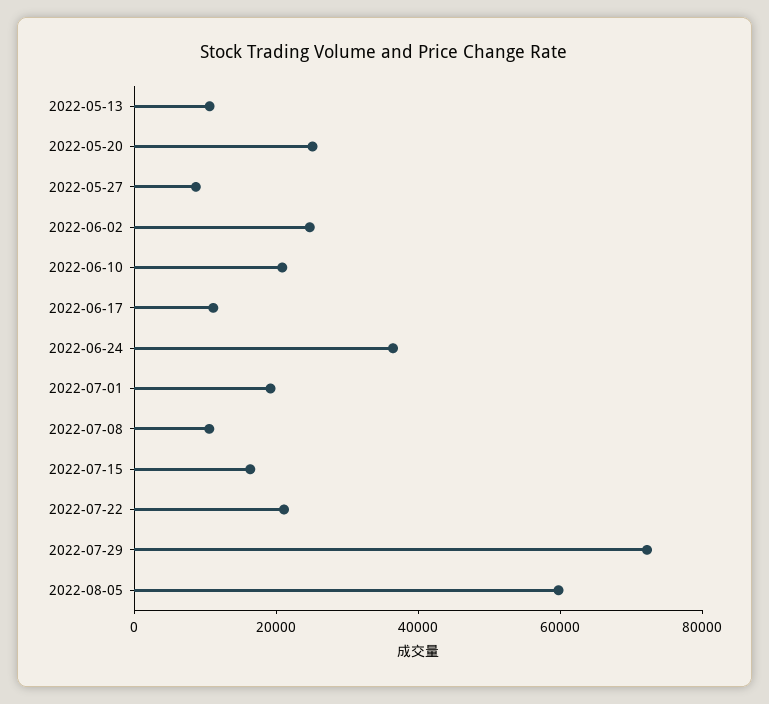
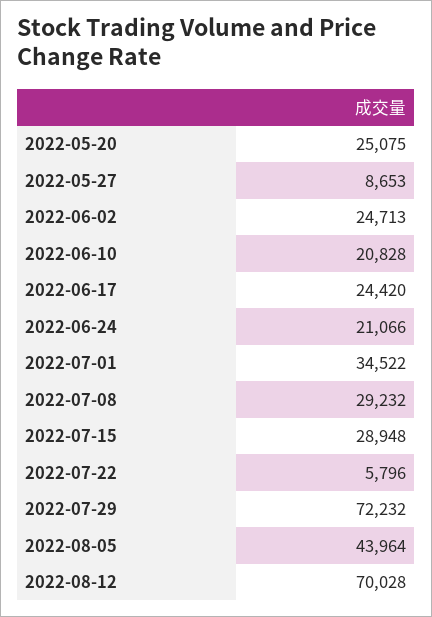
2022-05-13: 10000 -> none
2022-06-17: 10000 -> 24420
2022-06-24: 35000 -> 21066
2022-07-01: 20000 -> 34522
2022-07-08: 10000 -> 29232
2022-07-15: 15000 -> 28948
2022-07-22: 20000 -> 5796
2022-08-05: 60000 -> 43964
2022-08-12: none -> 70028

